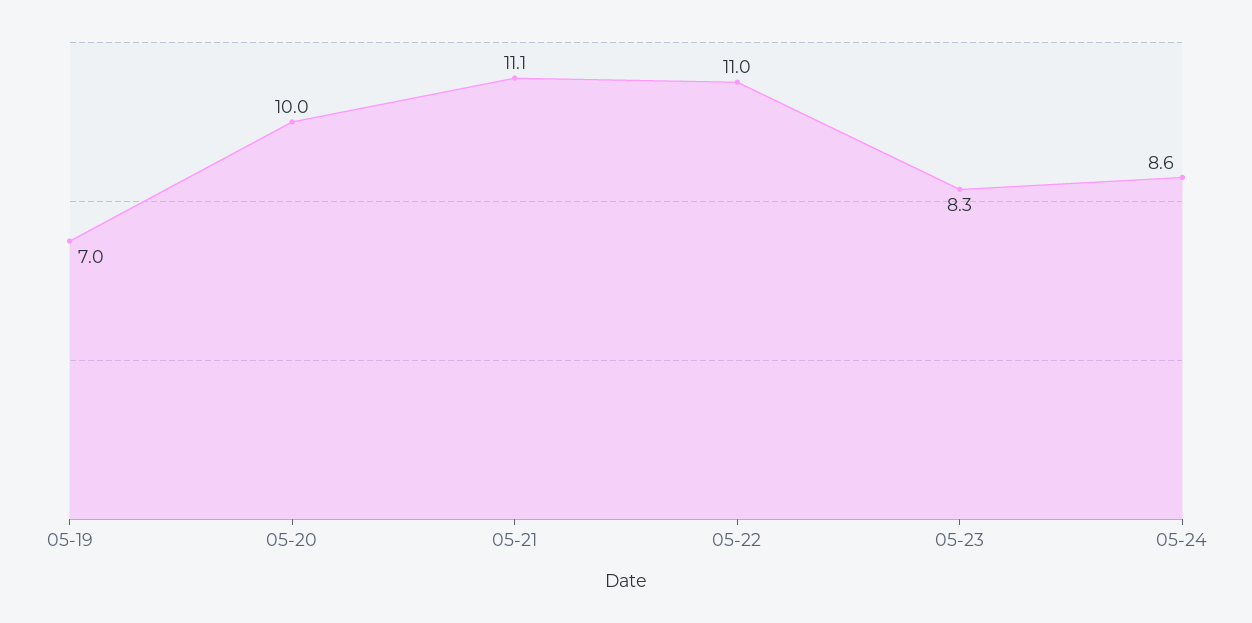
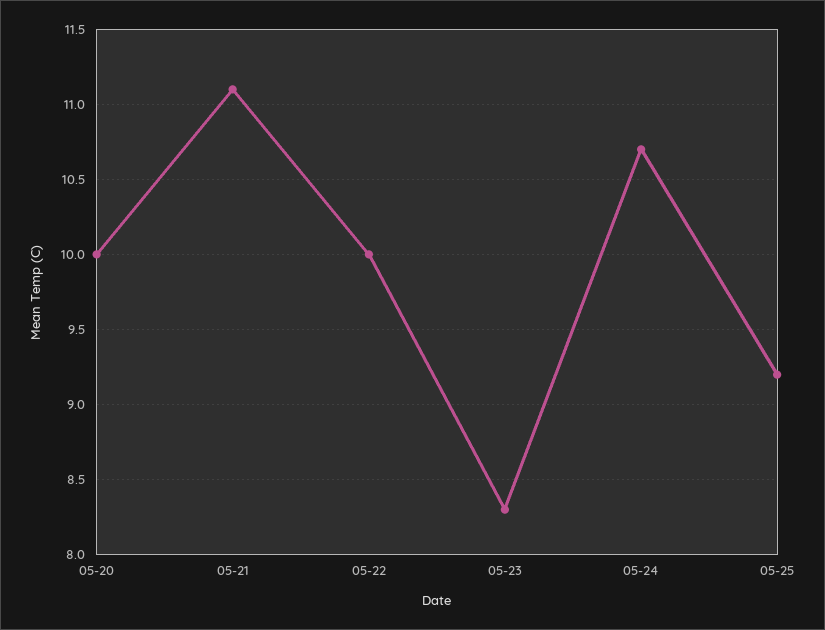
05-19: 7 -> none
05-22: 11 -> 10
05-24: 8.6 -> 10.7
05-25: none -> 9.2

